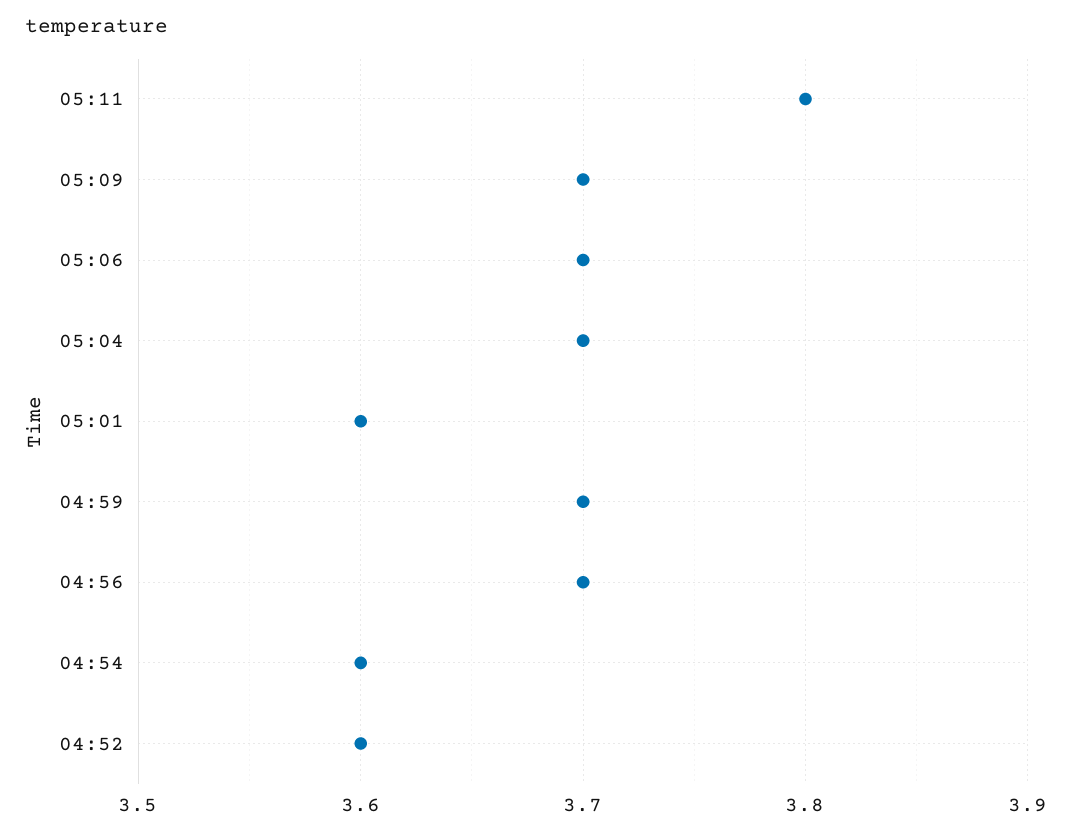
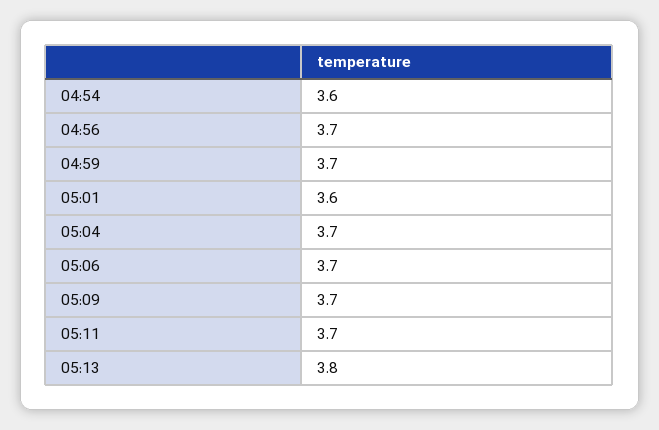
05:11: 3.8 -> 3.7
04:52: 3.6 -> none
05:13: none -> 3.8

